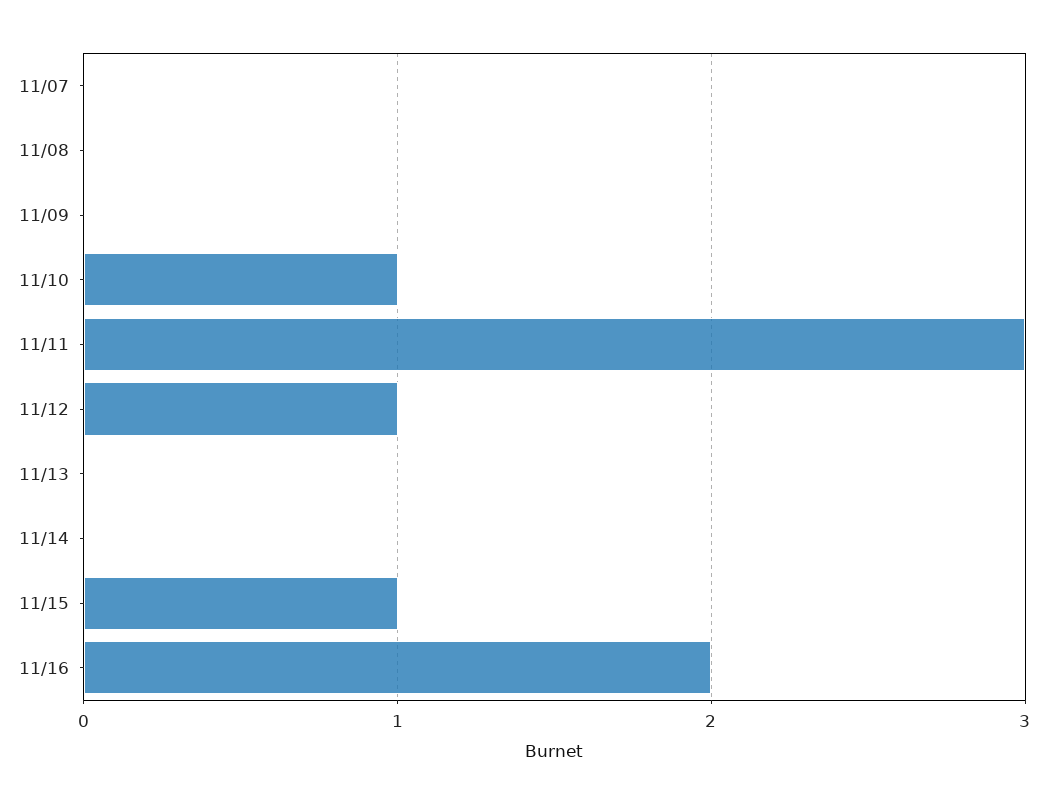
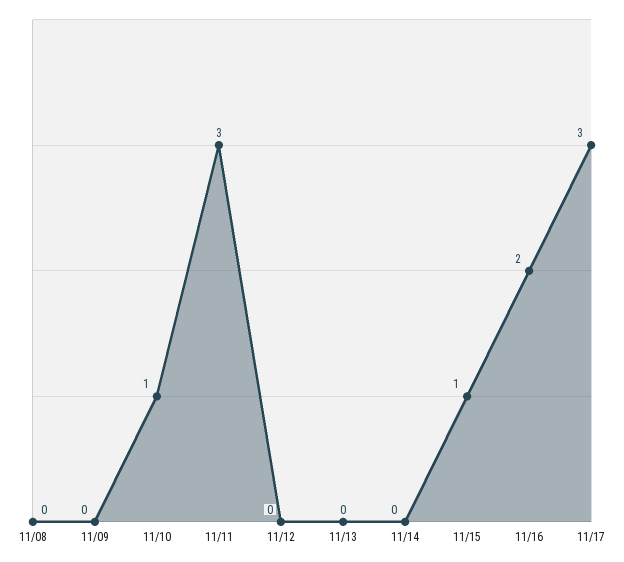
11/07: 0 -> none
11/12: 1 -> 0
11/17: none -> 3

